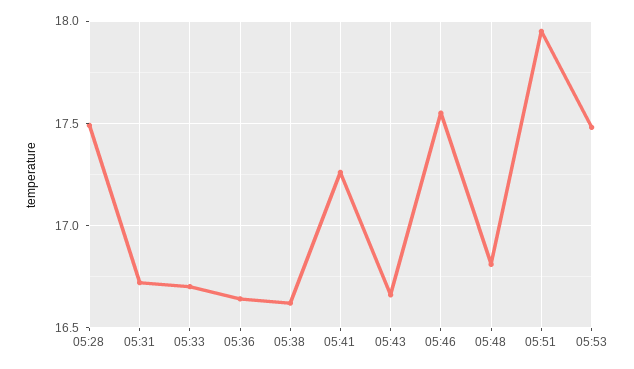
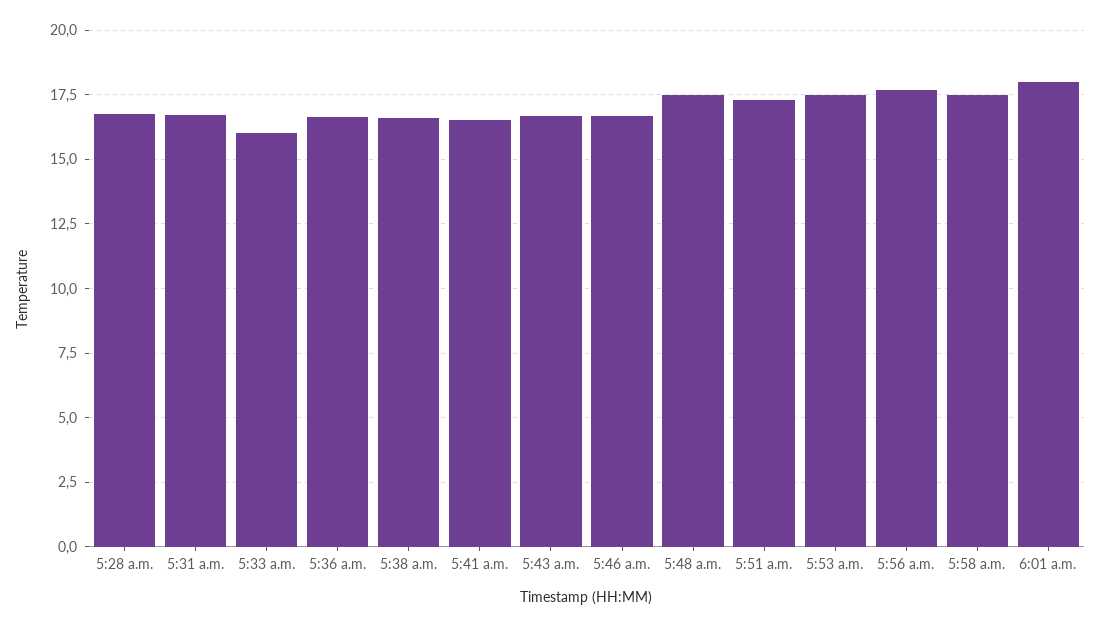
05:28: 17.5 -> 16.75
05:33: 16.7 -> 16
05:41: 17.25 -> 16.5
05:46: 17.55 -> 16.75
05:48: 16.8 -> 17.5
05:51: 17.95 -> 17.25
5:56 a.m.: none -> 17.75
5:58 a.m.: none -> 17.5
6:01 a.m.: none -> 18

